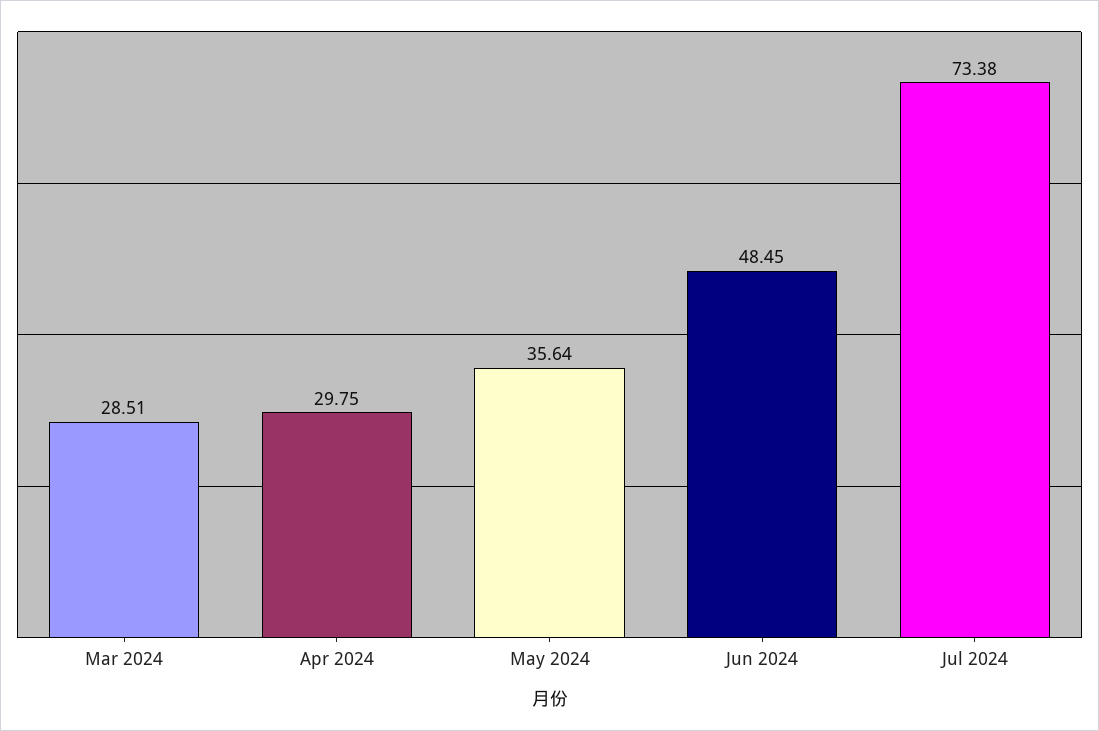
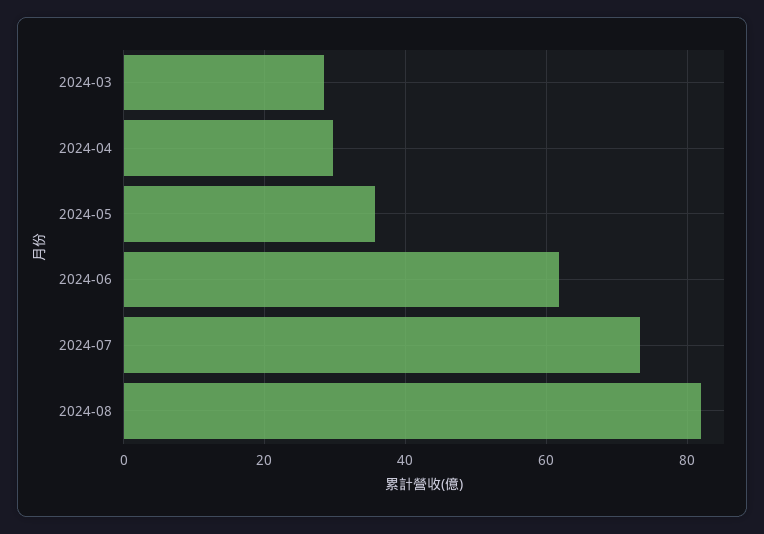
Jun 2024: 48.45 -> 62
2024-08: none -> 82

